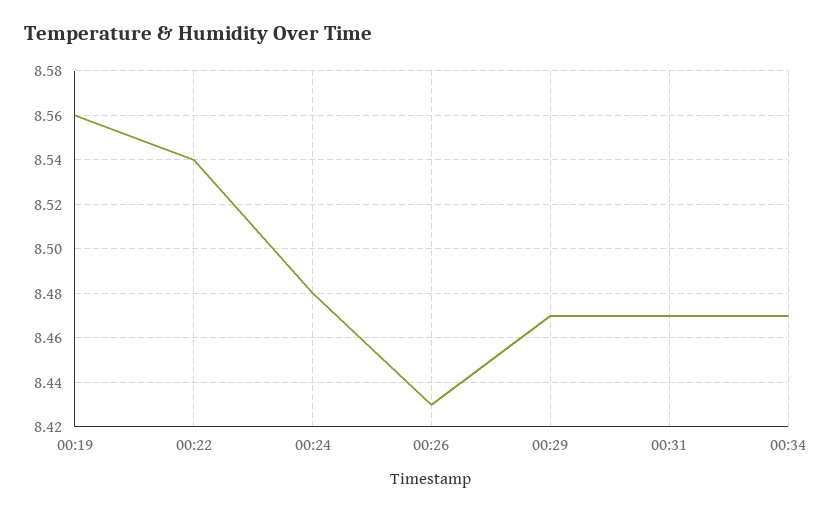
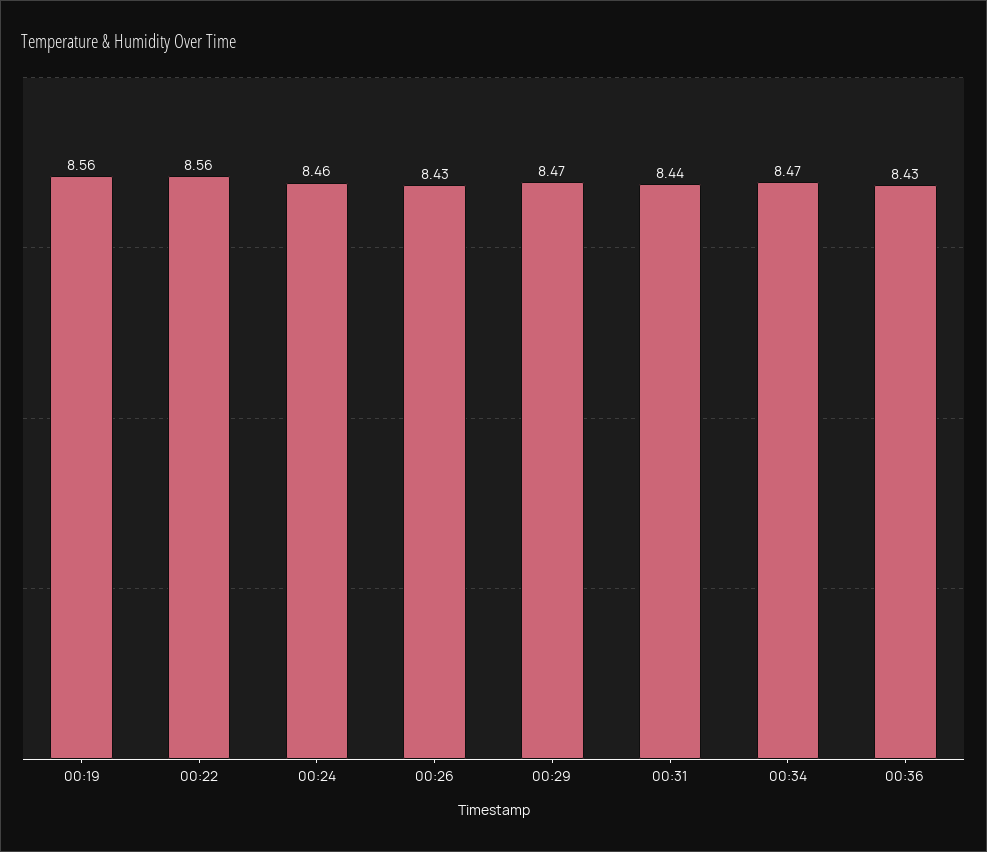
00:22: 8.54 -> 8.56
00:24: 8.48 -> 8.46
00:31: 8.47 -> 8.44
00:36: none -> 8.43

